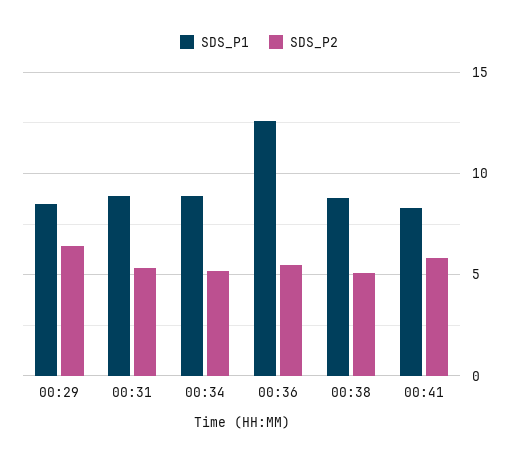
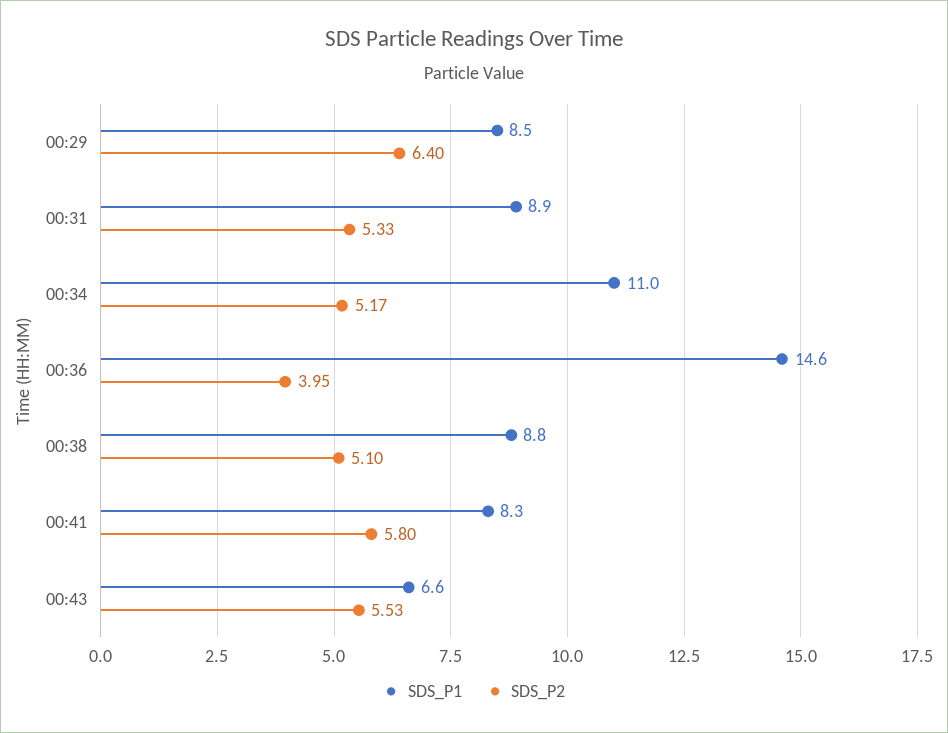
SDS_P1, 00:34: 9 -> 11
SDS_P1, 00:36: 12.5 -> 14.6
SDS_P2, 00:36: 5.5 -> 3.95
SDS_P1, 00:43: none -> 6.6
SDS_P2, 00:43: none -> 5.53

